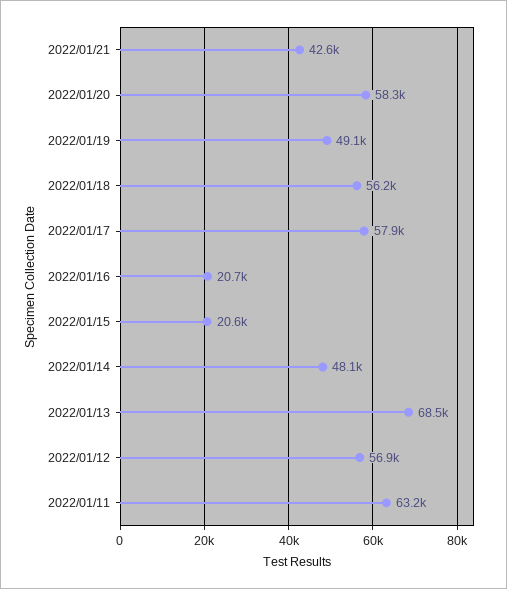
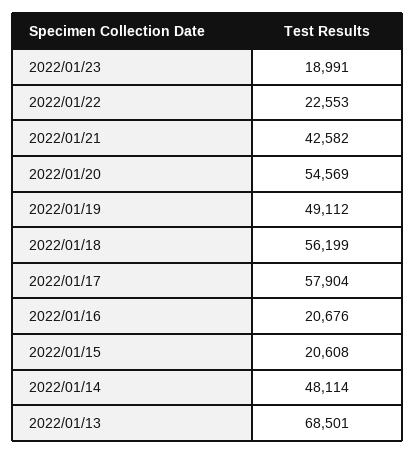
2022/01/20: 58300 -> 54569
2022/01/12: 56900 -> none
2022/01/11: 63200 -> none
2022/01/23: none -> 18991
2022/01/22: none -> 22553

